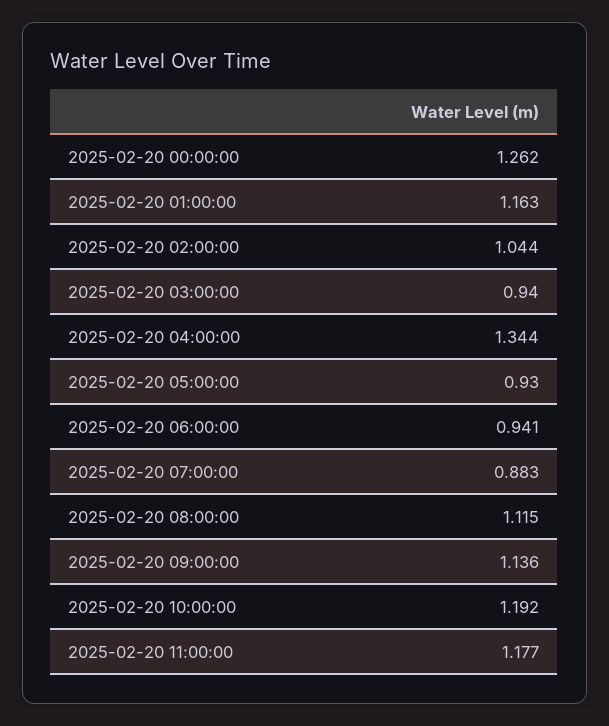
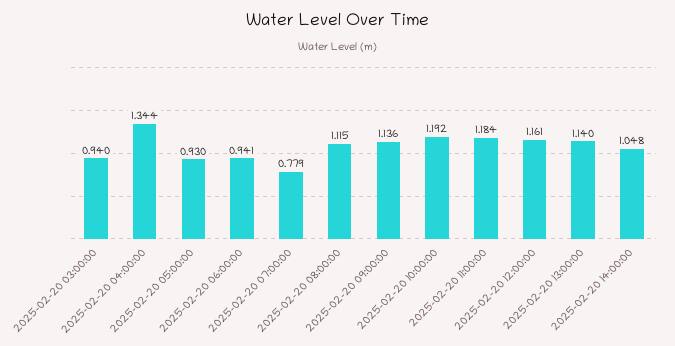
2025-02-20 00:00:00: 1.262 -> none
2025-02-20 01:00:00: 1.163 -> none
2025-02-20 02:00:00: 1.044 -> none
2025-02-20 07:00:00: 0.883 -> 0.779
2025-02-20 11:00:00: 1.177 -> 1.184
2025-02-20 12:00:00: none -> 1.161
2025-02-20 13:00:00: none -> 1.14
2025-02-20 14:00:00: none -> 1.048

